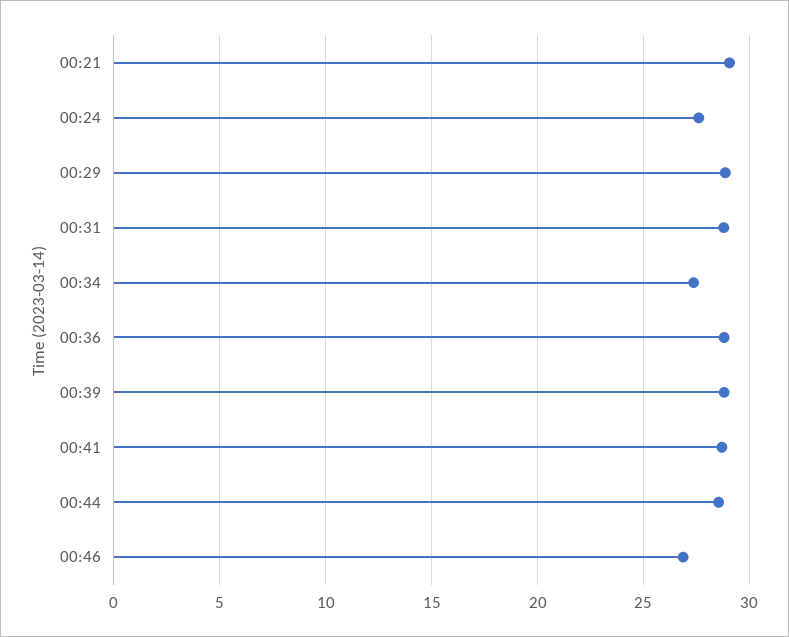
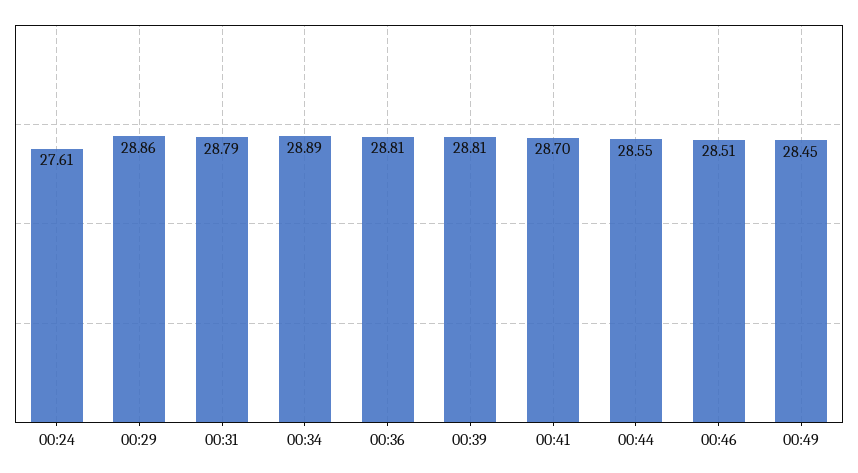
00:21: 29 -> none
00:34: 27.5 -> 28.89
00:46: 27 -> 28.51
00:49: none -> 28.45

